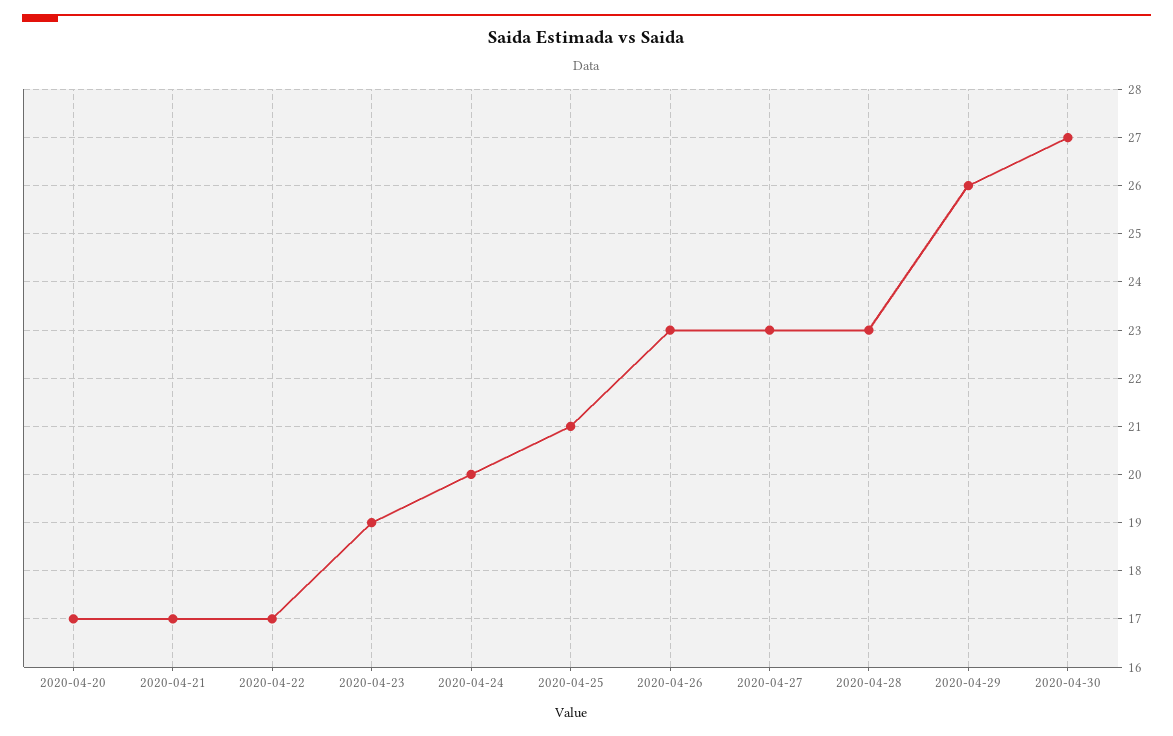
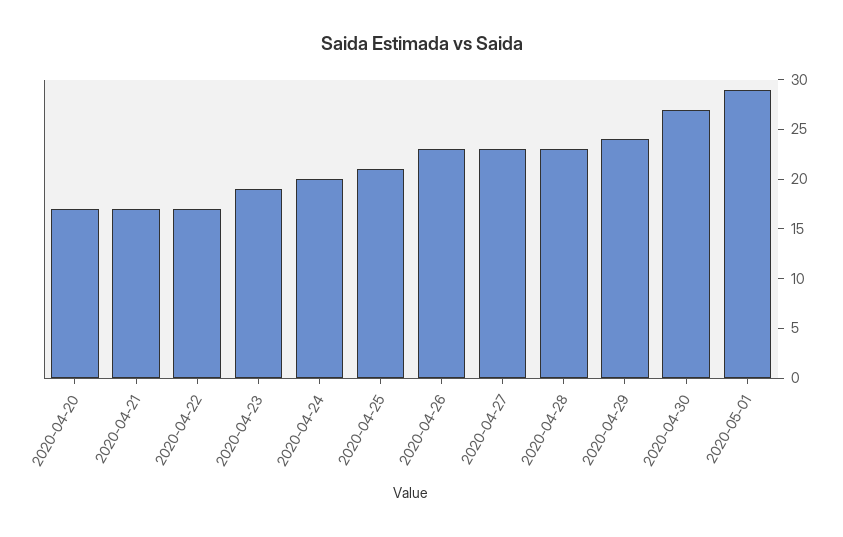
2020-04-29: 26 -> 24
2020-05-01: none -> 29

